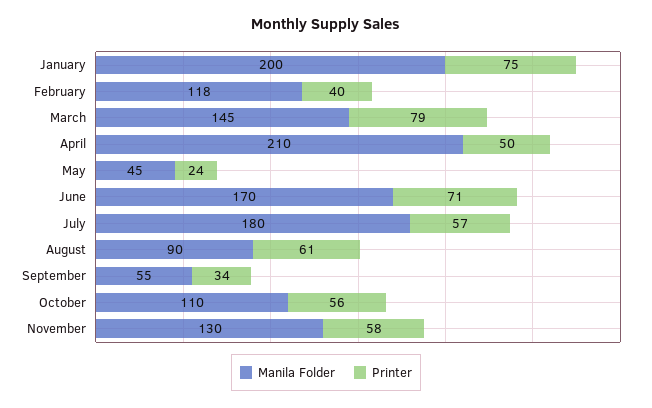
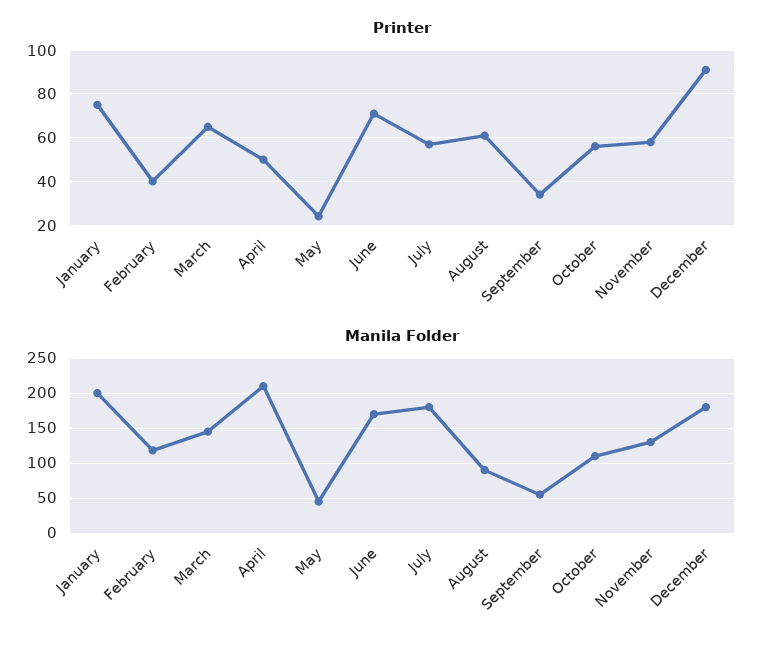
Printer, March: 79 -> 65
Printer, December: none -> 90
Manila Folder, December: none -> 180

